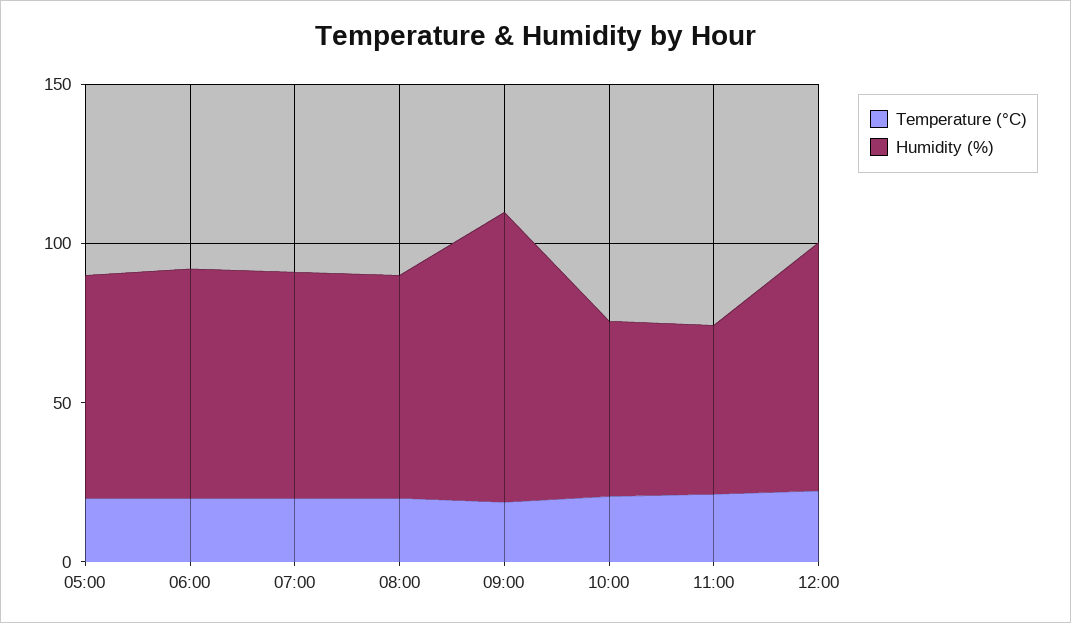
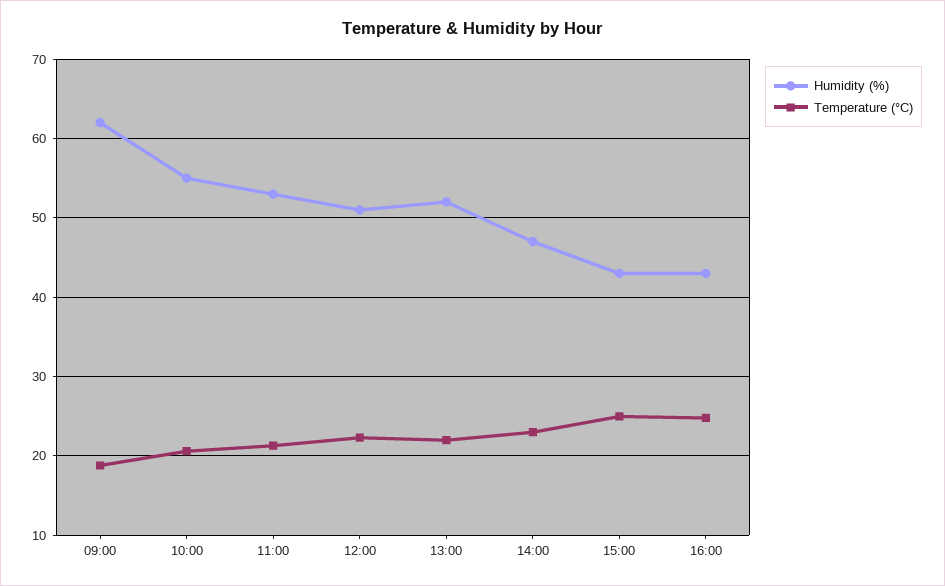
Temperature (°C), 05:00: 20 -> none
Humidity (%), 05:00: 70 -> none
Temperature (°C), 06:00: 20 -> none
Humidity (%), 06:00: 70 -> none
Temperature (°C), 07:00: 20 -> none
Humidity (%), 07:00: 70 -> none
Temperature (°C), 08:00: 20 -> none
Humidity (%), 08:00: 70 -> none
Humidity (%), 09:00: 90 -> 62
Humidity (%), 12:00: 80 -> 51
Humidity (%), 13:00: none -> 52
Temperature (°C), 13:00: none -> 22
Humidity (%), 14:00: none -> 47
Temperature (°C), 14:00: none -> 23
Humidity (%), 15:00: none -> 43
Temperature (°C), 15:00: none -> 25
Humidity (%), 16:00: none -> 43
Temperature (°C), 16:00: none -> 25

